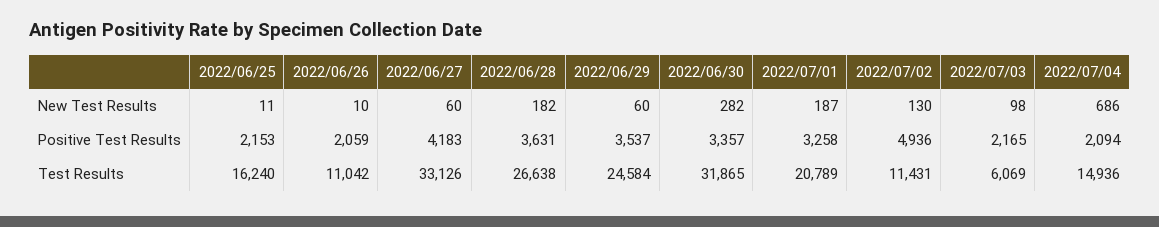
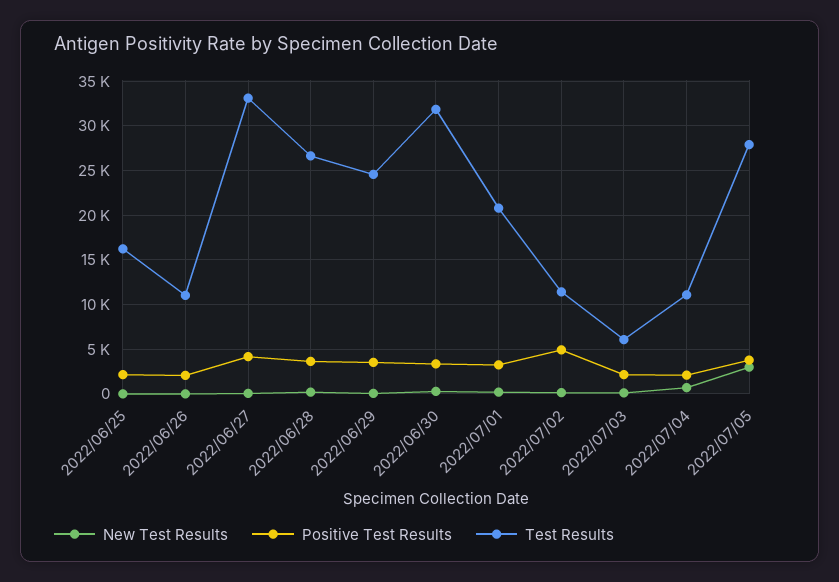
Test Results, 2022/07/04: 14936 -> 11000
New Test Results, 2022/07/05: none -> 3000
Positive Test Results, 2022/07/05: none -> 4000
Test Results, 2022/07/05: none -> 28000

